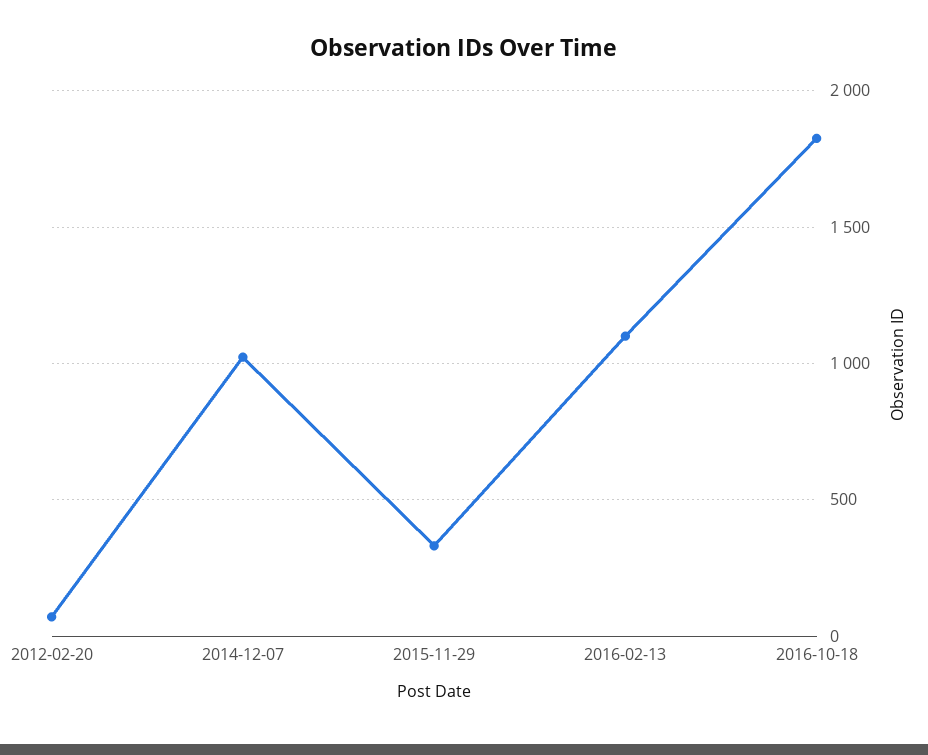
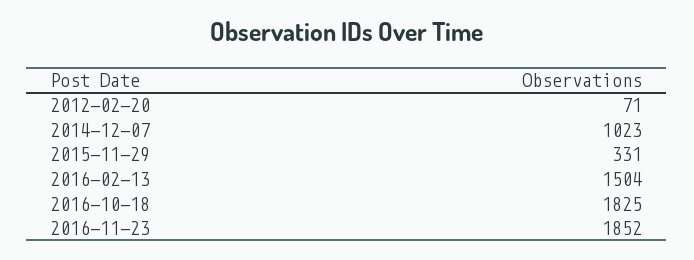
2016-02-13: 1100 -> 1504
2016-11-23: none -> 1852

